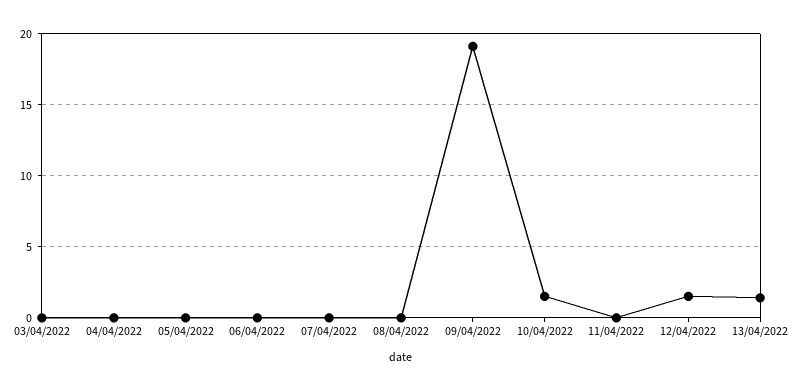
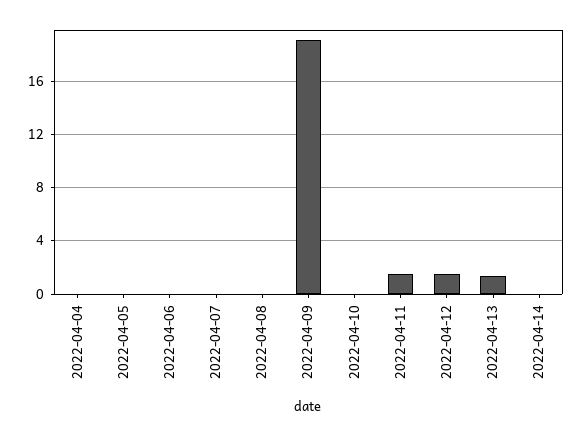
03/04/2022: 0 -> none
10/04/2022: 1.5 -> 0
11/04/2022: 0 -> 1.5
2022-04-14: none -> 0

